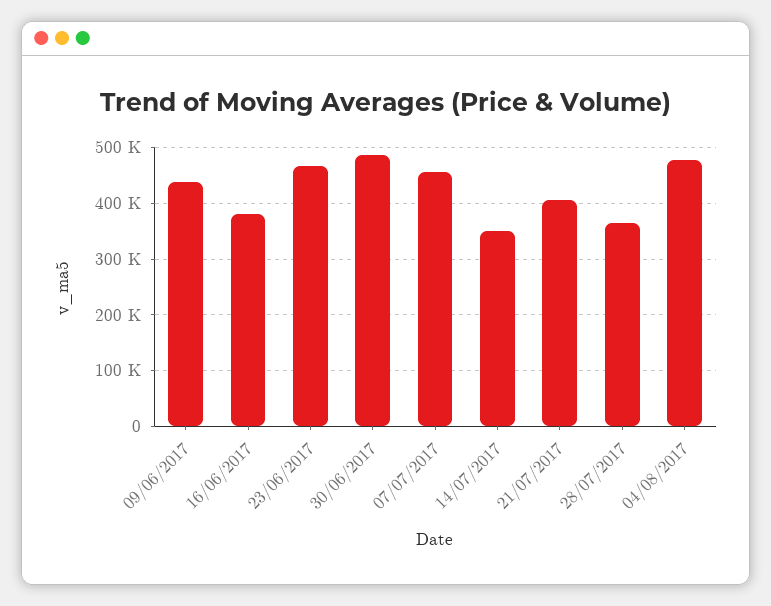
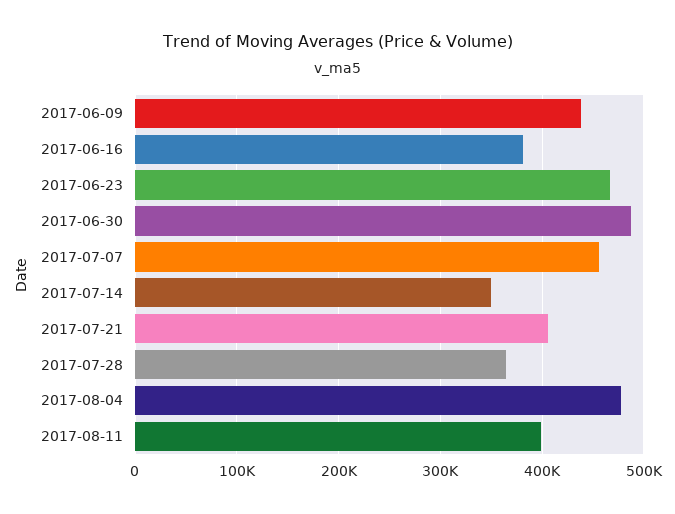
2017-08-11: none -> 400000

